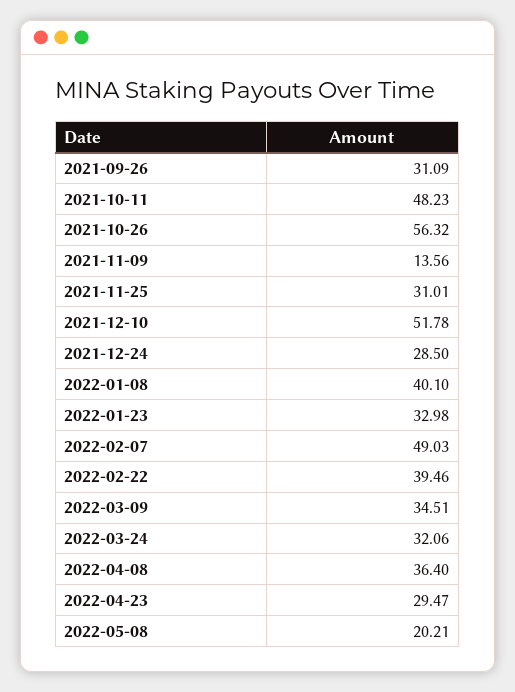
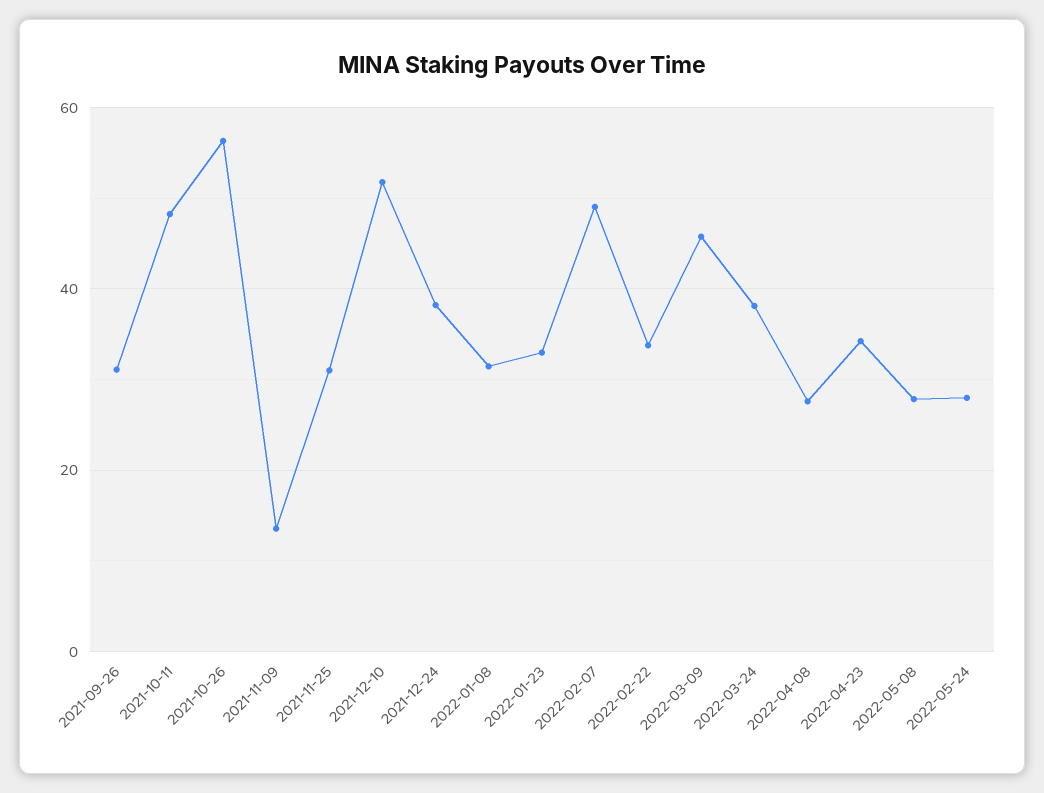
2021-12-24: 28.5 -> 38
2022-01-08: 40.1 -> 32
2022-02-22: 39.46 -> 34
2022-03-09: 34.51 -> 46
2022-03-24: 32.06 -> 38
2022-04-08: 36.4 -> 28
2022-04-23: 29.47 -> 34
2022-05-08: 20.21 -> 28
2022-05-24: none -> 28

